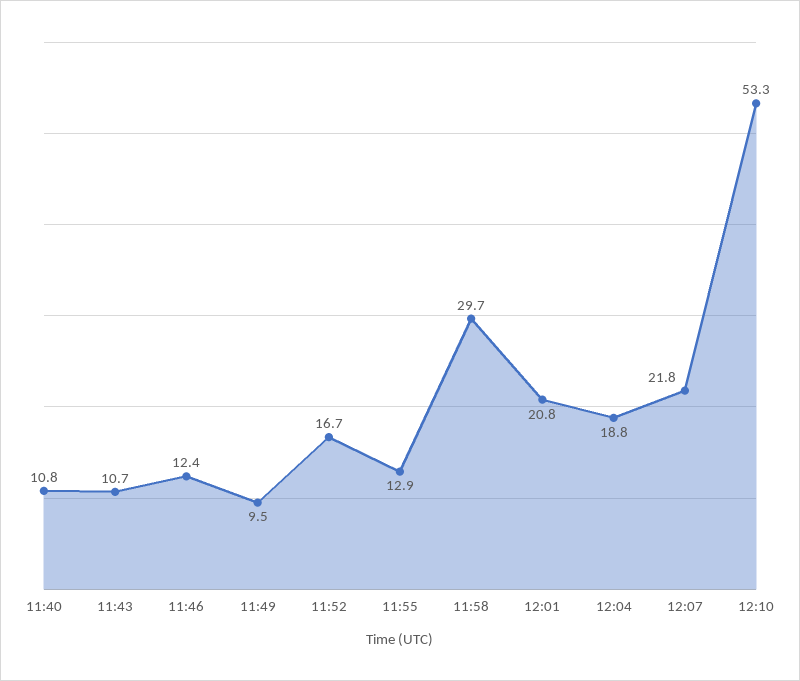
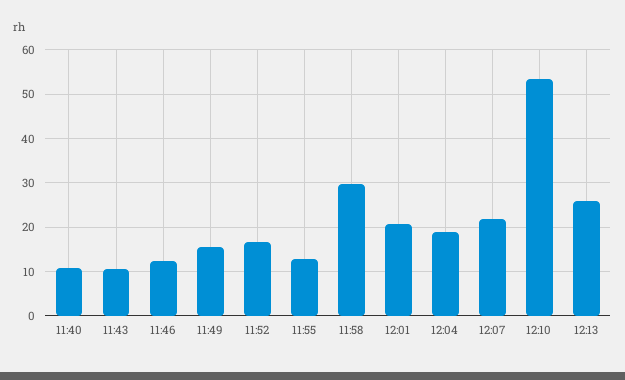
11:49: 9.5 -> 16
12:13: none -> 26

